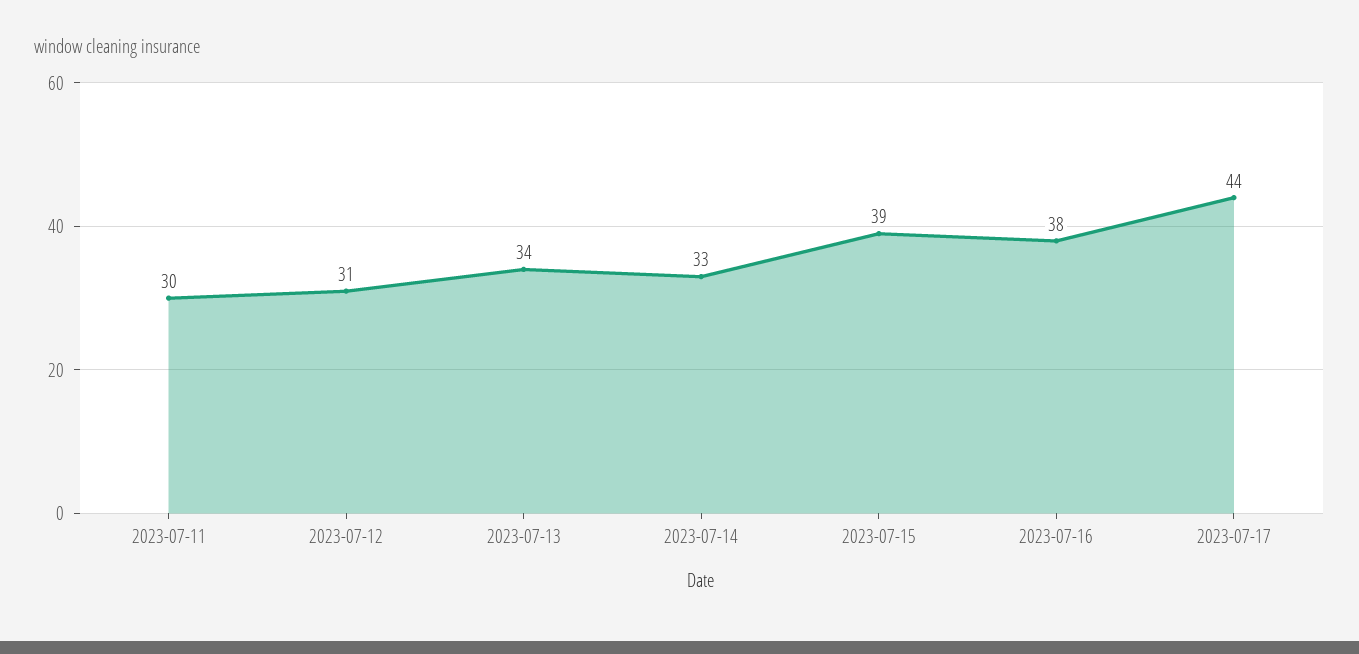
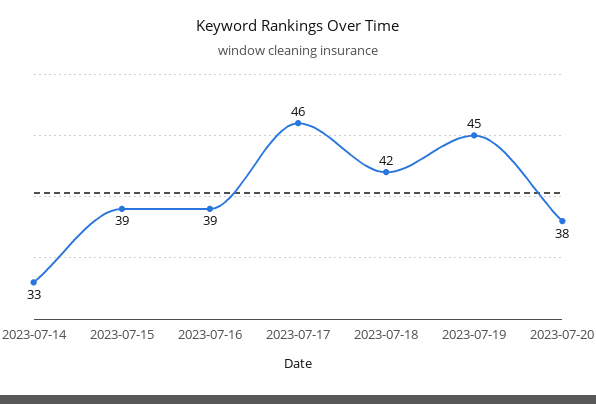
2023-07-11: 30 -> none
2023-07-12: 31 -> none
2023-07-13: 34 -> none
2023-07-16: 38 -> 39
2023-07-17: 44 -> 46
2023-07-18: none -> 42
2023-07-19: none -> 45
2023-07-20: none -> 38

